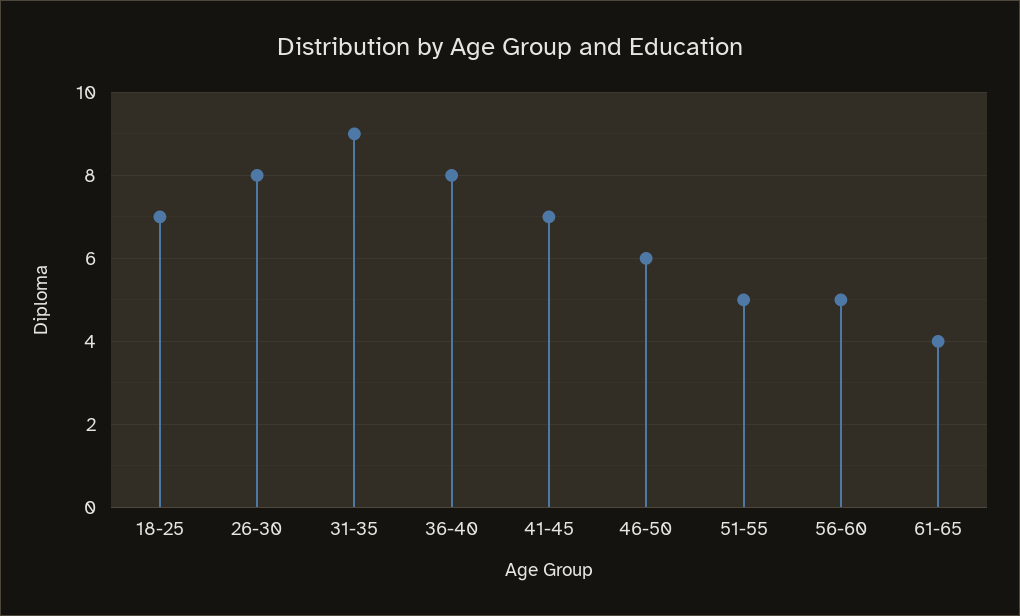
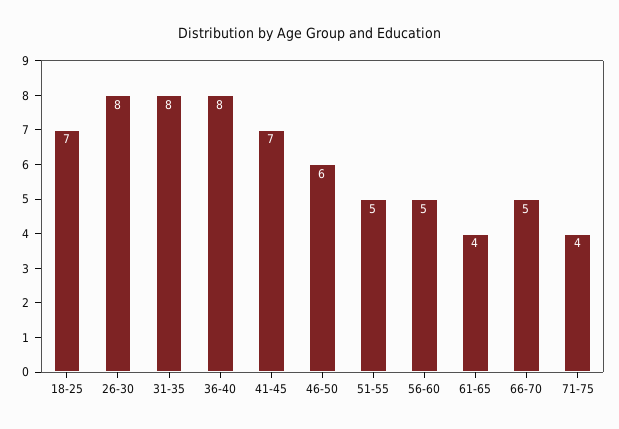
31-35: 9 -> 8
66-70: none -> 5
71-75: none -> 4

